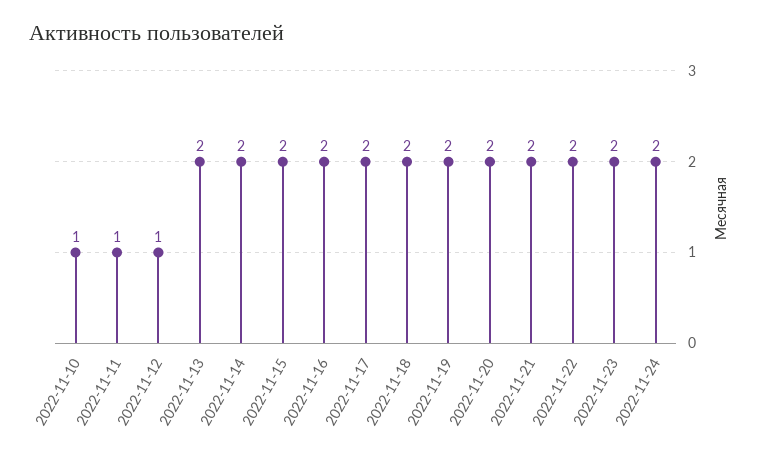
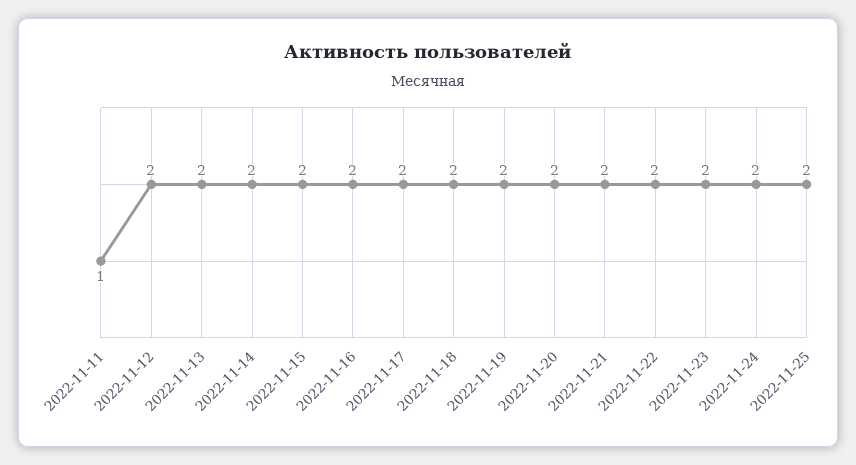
2022-11-10: 1 -> none
2022-11-12: 1 -> 2
2022-11-25: none -> 2

